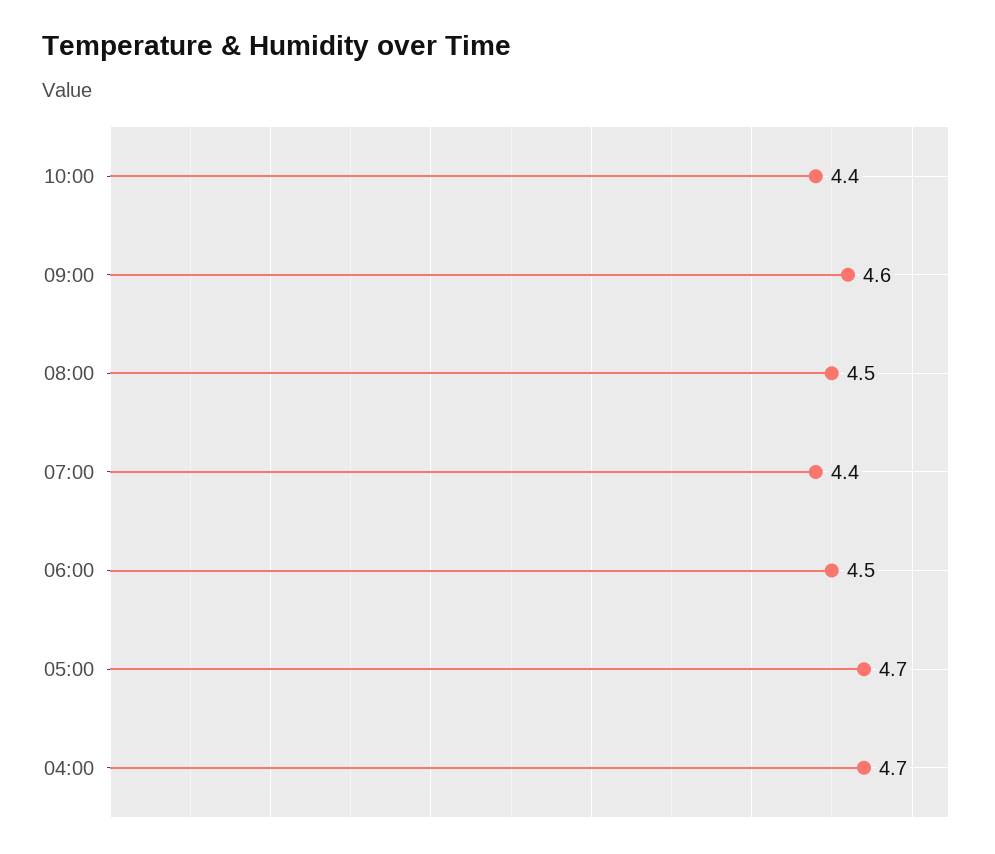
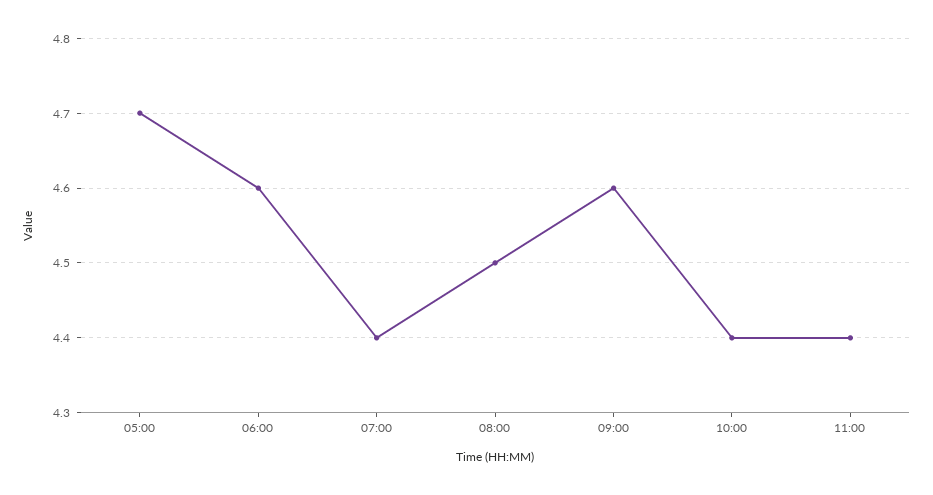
06:00: 4.5 -> 4.6
04:00: 4.7 -> none
11:00: none -> 4.4

